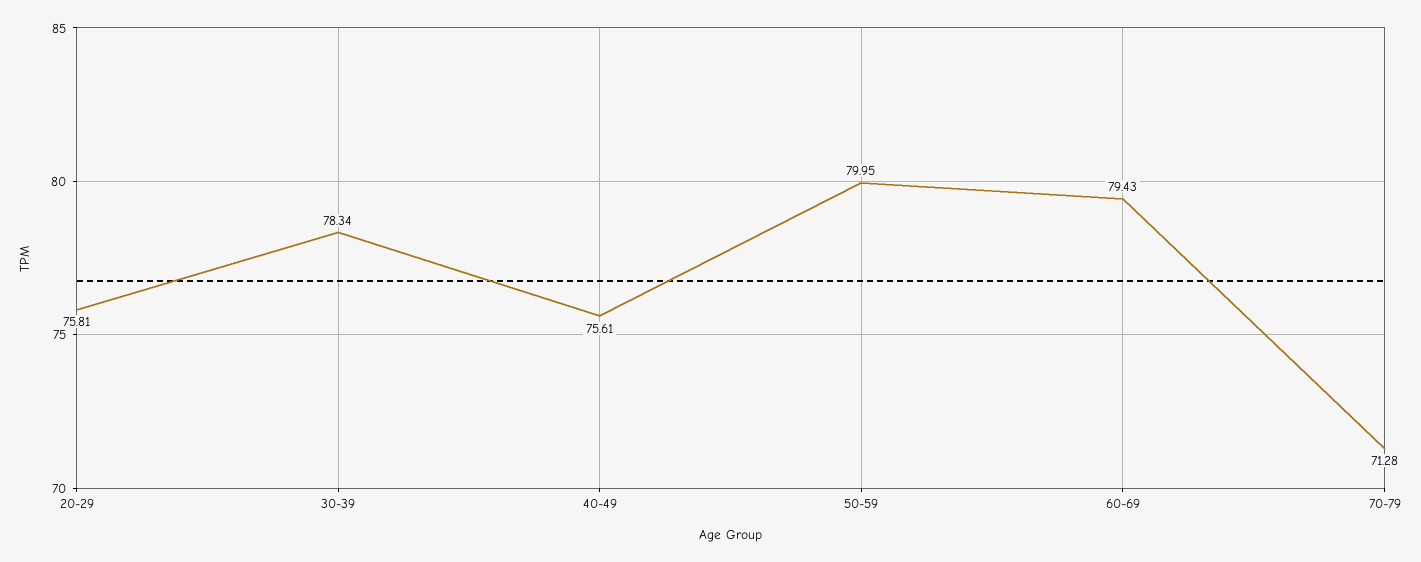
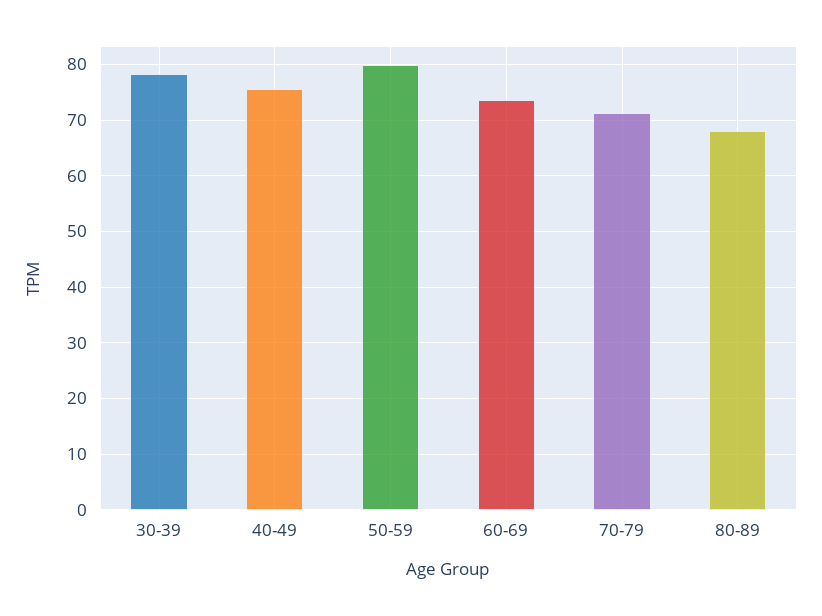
20-29: 75.81 -> none
60-69: 79.43 -> 74
80-89: none -> 68

